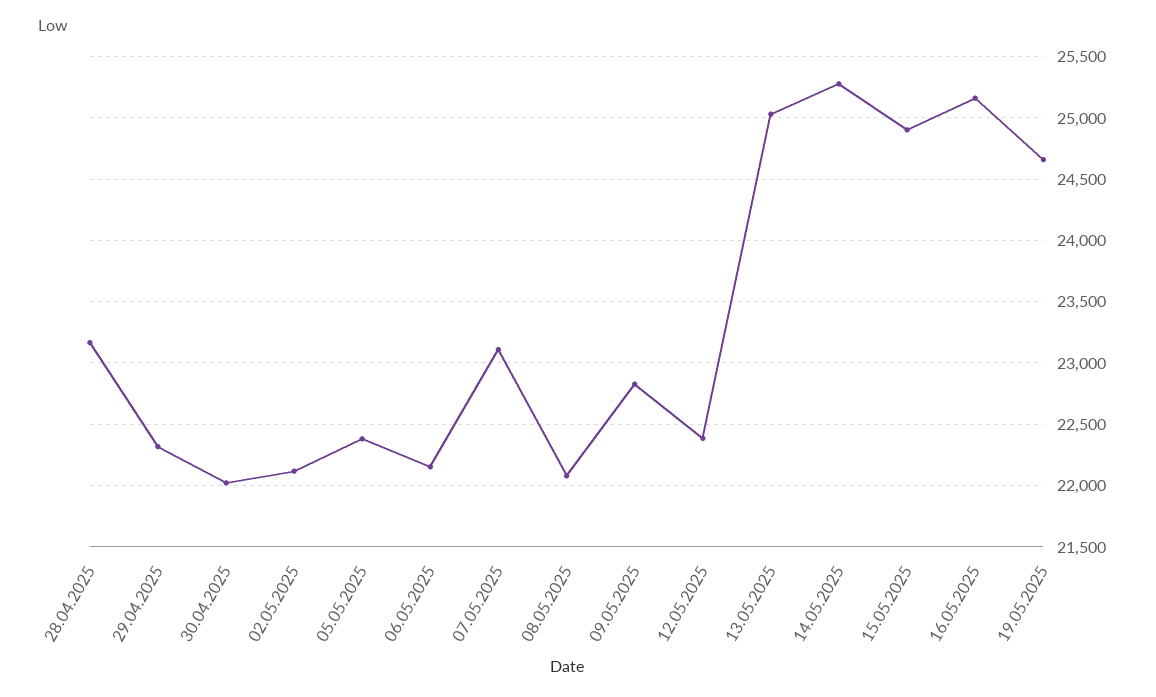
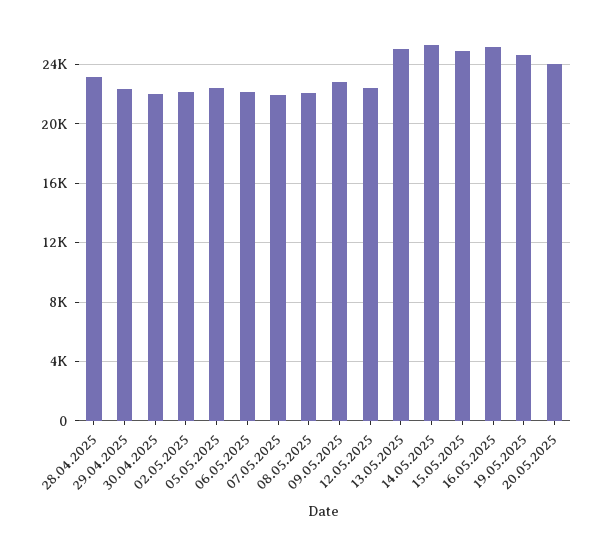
07.05.2025: 23100 -> 22000
20.05.2025: none -> 24000

